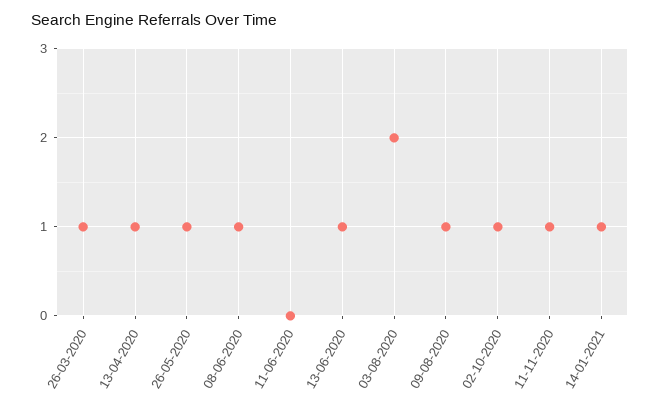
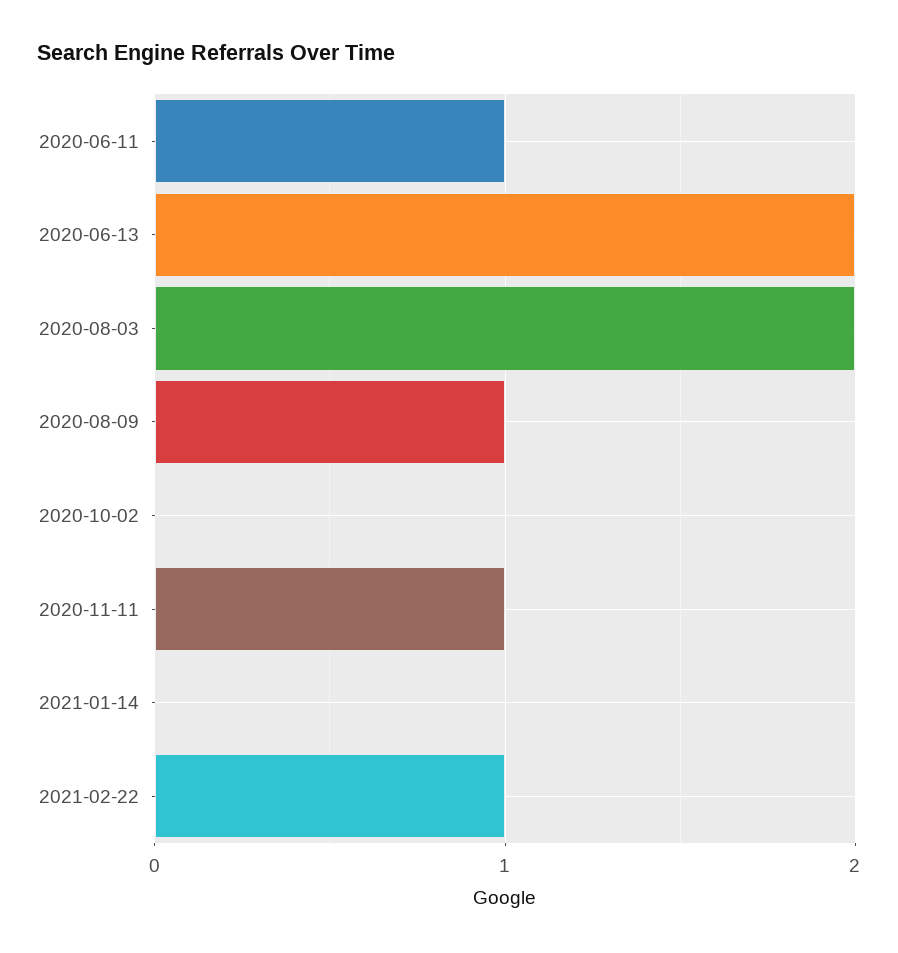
26-03-2020: 1 -> none
13-04-2020: 1 -> none
26-05-2020: 1 -> none
08-06-2020: 1 -> none
11-06-2020: 0 -> 1
13-06-2020: 1 -> 2
02-10-2020: 1 -> 0
14-01-2021: 1 -> 0
2021-02-22: none -> 1

